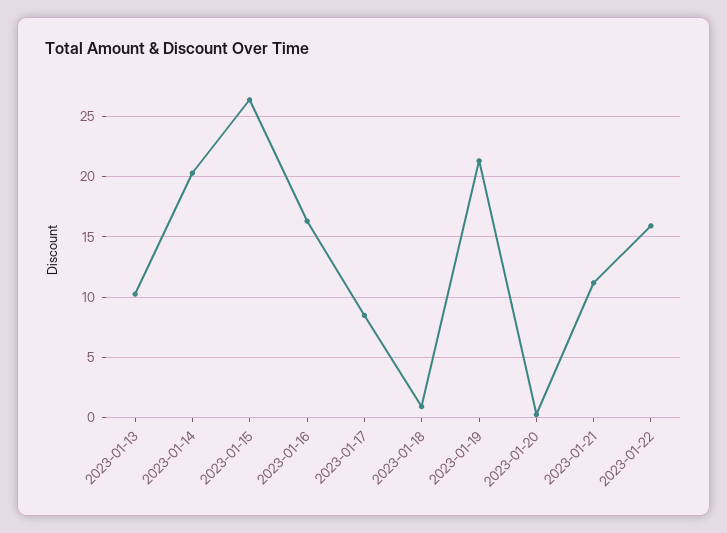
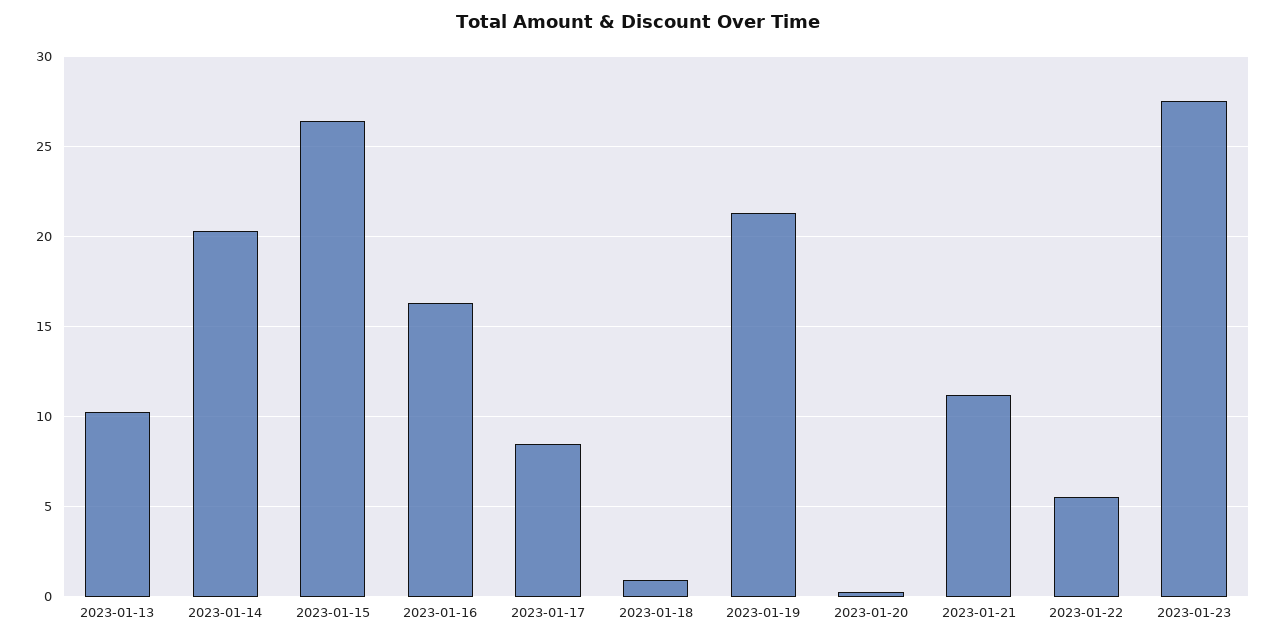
2023-01-22: 16 -> 5.5
2023-01-23: none -> 27.5

